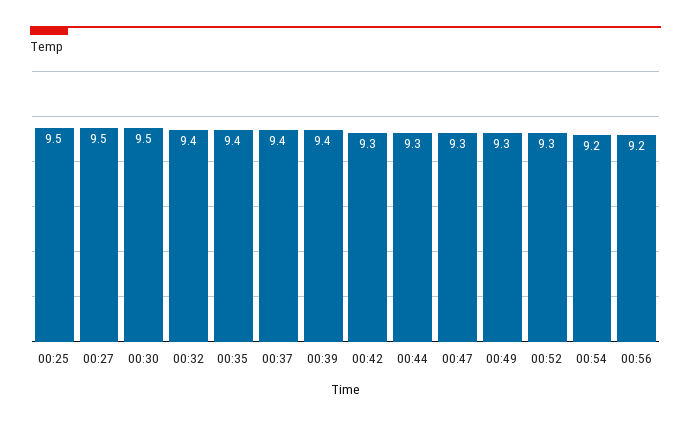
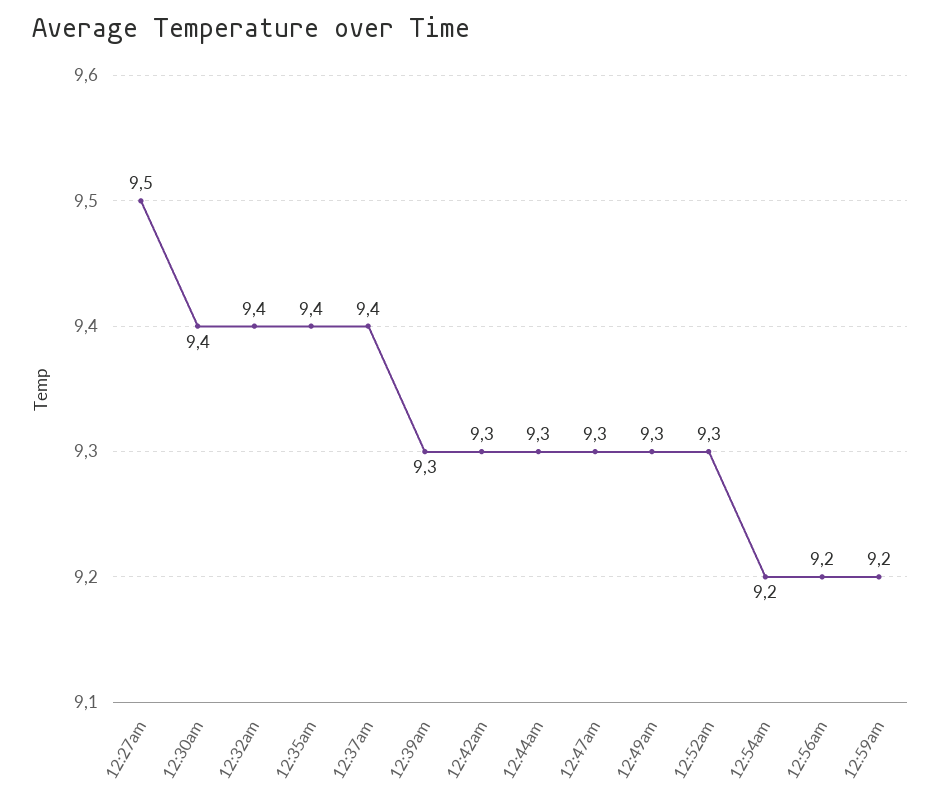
00:25: 9.5 -> none
00:30: 9.5 -> 9.4
00:39: 9.4 -> 9.3
12:59am: none -> 9.2

